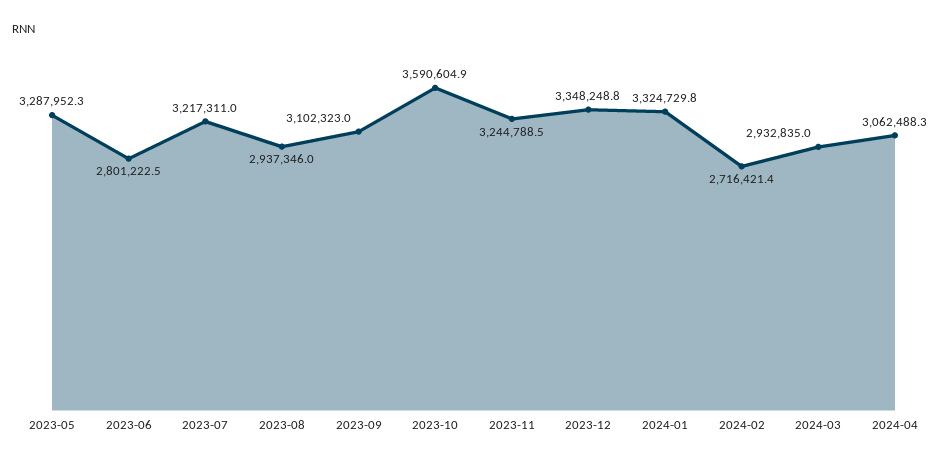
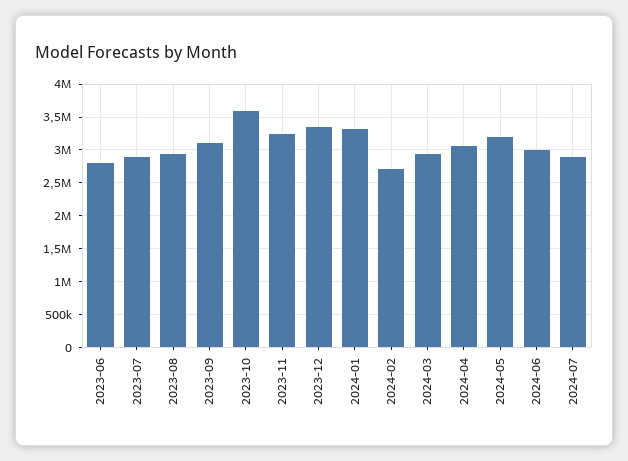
2023-05: 3287952.3 -> none
2023-07: 3217311 -> 2900000
2024-05: none -> 3200000
2024-06: none -> 3000000
2024-07: none -> 2900000

